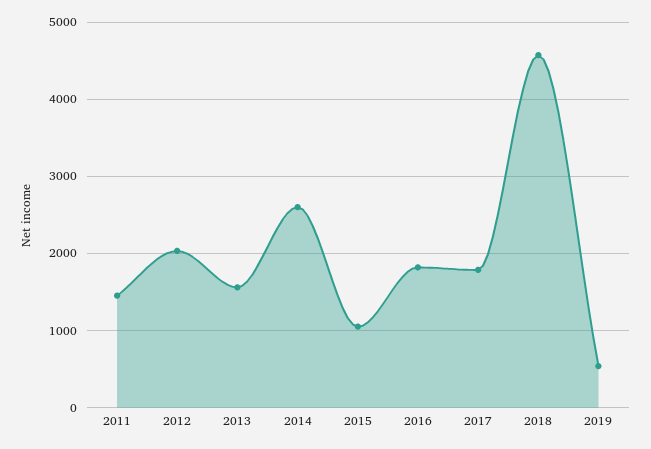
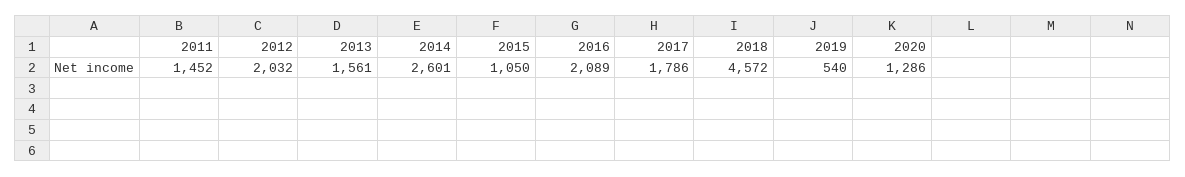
2016: 1800 -> 2089
2020: none -> 1286

